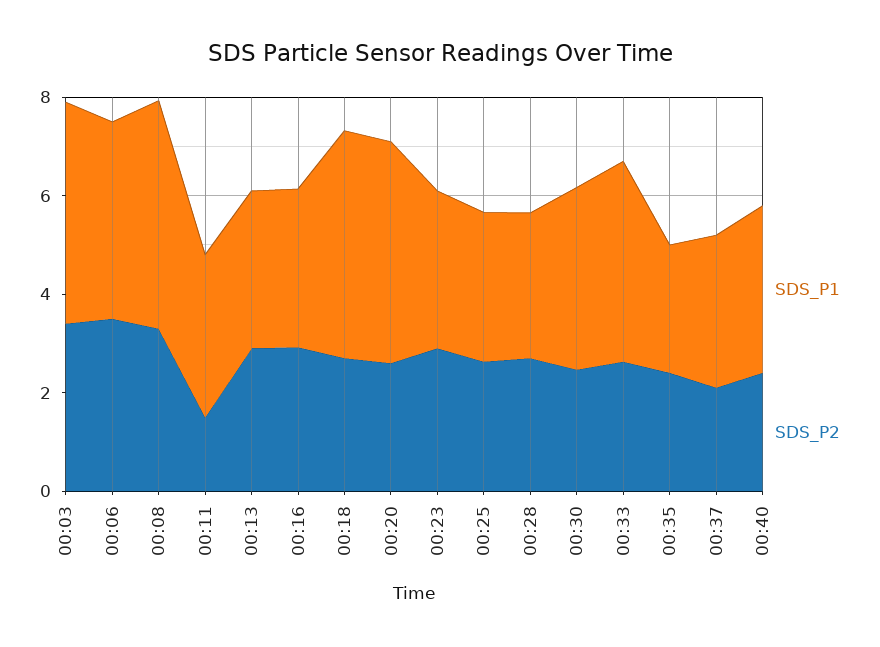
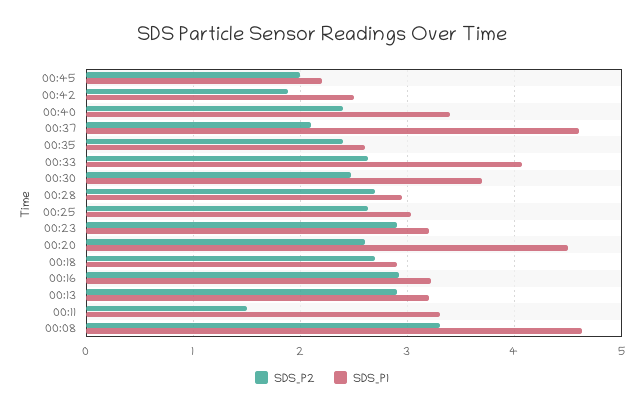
SDS_P1, 00:03: 4.5 -> none
SDS_P2, 00:03: 3.5 -> none
SDS_P1, 00:06: 4 -> none
SDS_P2, 00:06: 3.5 -> none
SDS_P1, 00:18: 4.5 -> 2.9
SDS_P1, 00:37: 3 -> 4.6
SDS_P2, 00:45: none -> 2
SDS_P1, 00:45: none -> 2.2
SDS_P2, 00:42: none -> 1.9
SDS_P1, 00:42: none -> 2.5

